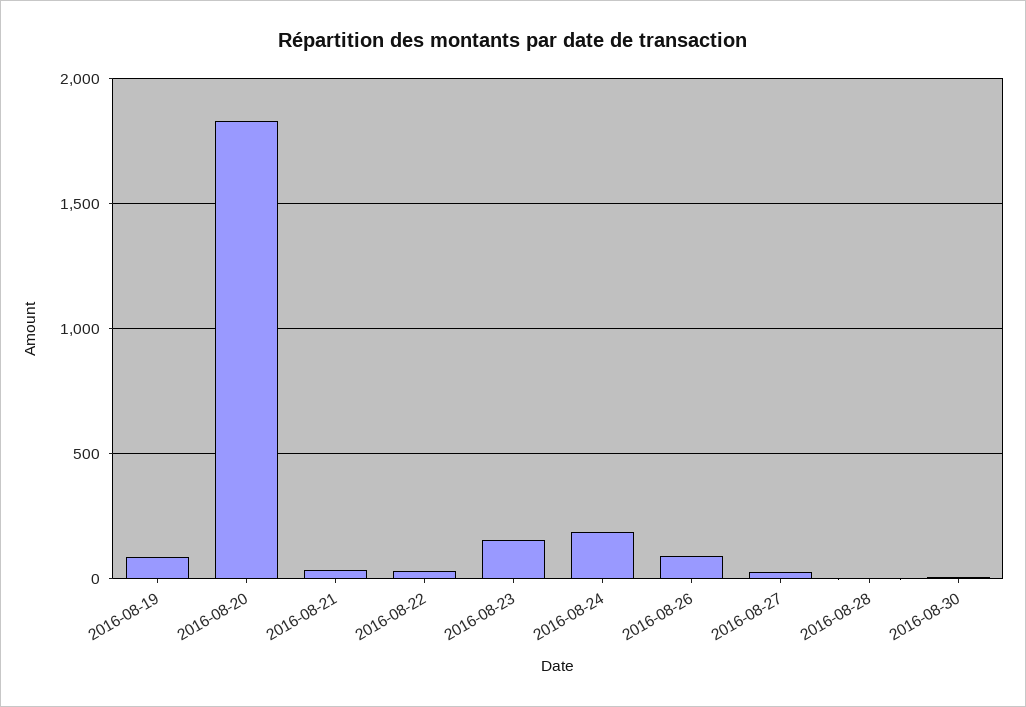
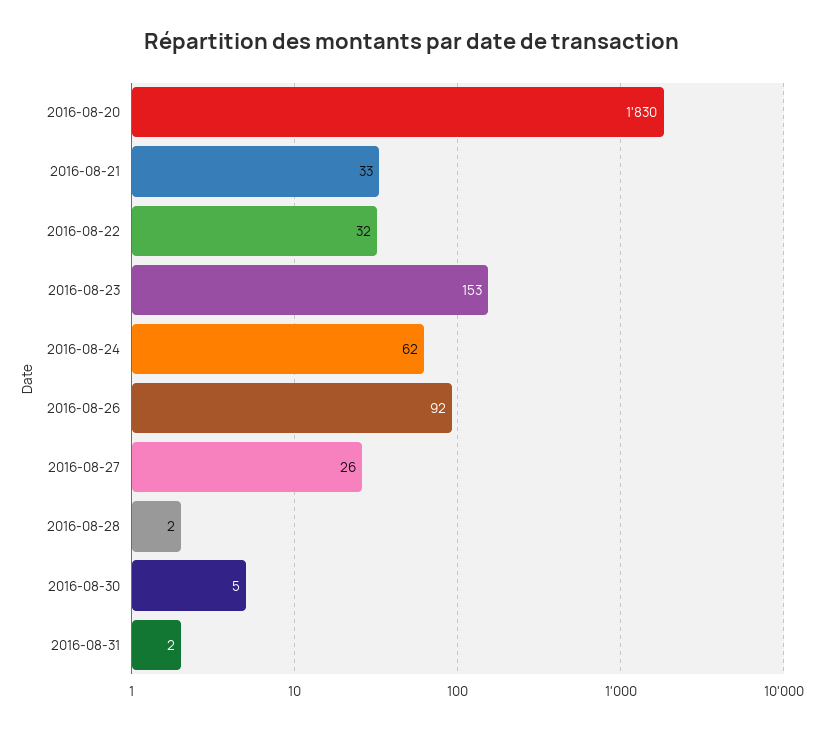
2016-08-19: 100 -> none
2016-08-24: 200 -> 62
2016-08-31: none -> 2

